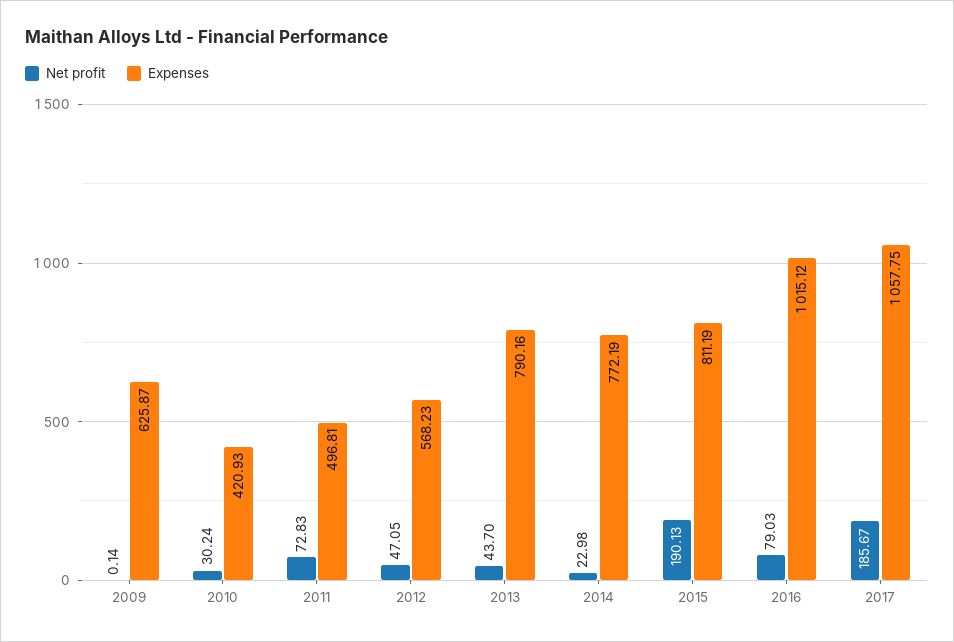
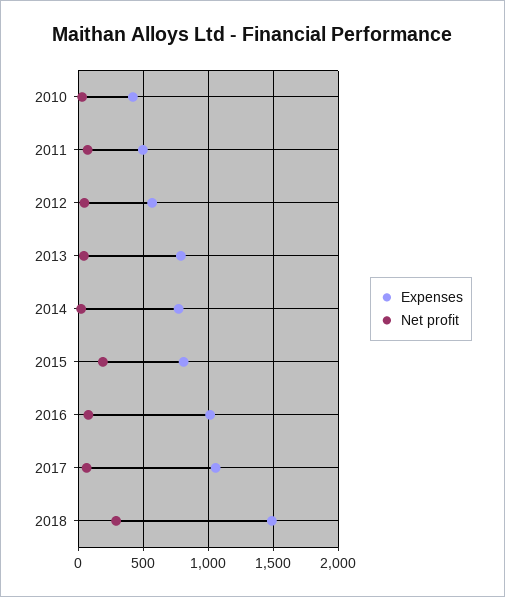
Net profit, 2009: 0.14 -> none
Expenses, 2009: 625.87 -> none
Net profit, 2017: 185.67 -> 50
Expenses, 2018: none -> 1500
Net profit, 2018: none -> 300

